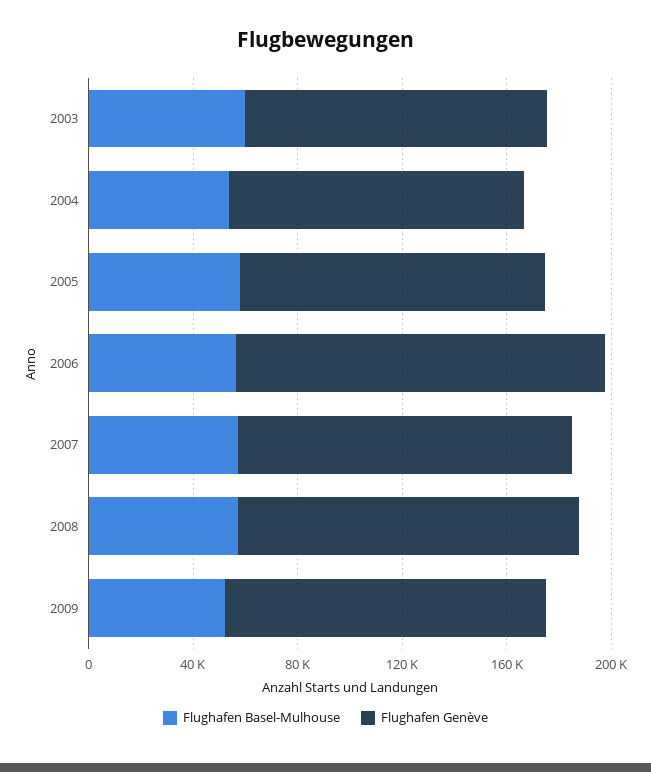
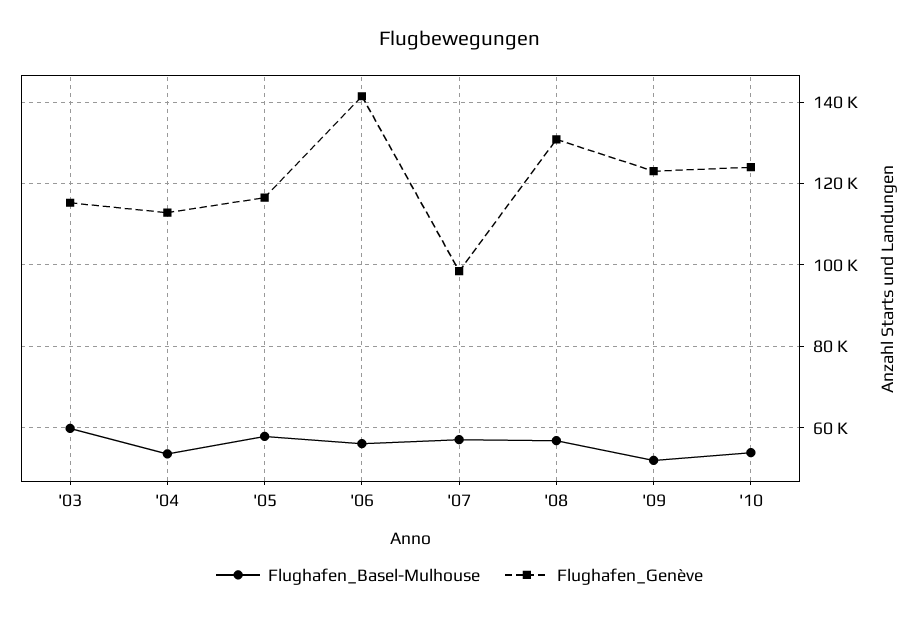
Flughafen Genève, 2007: 130000 -> 98000
Flughafen Basel-Mulhouse, '10: none -> 54000
Flughafen Genève, '10: none -> 124000

